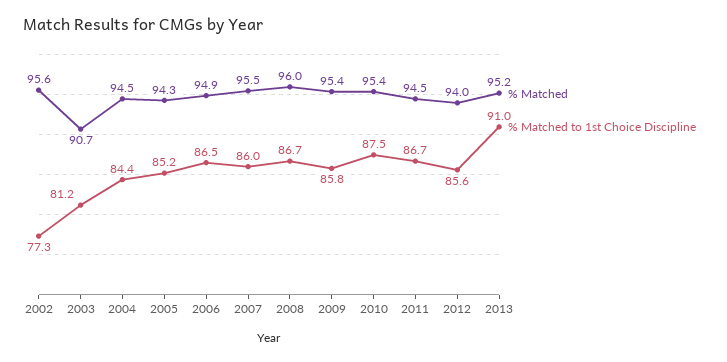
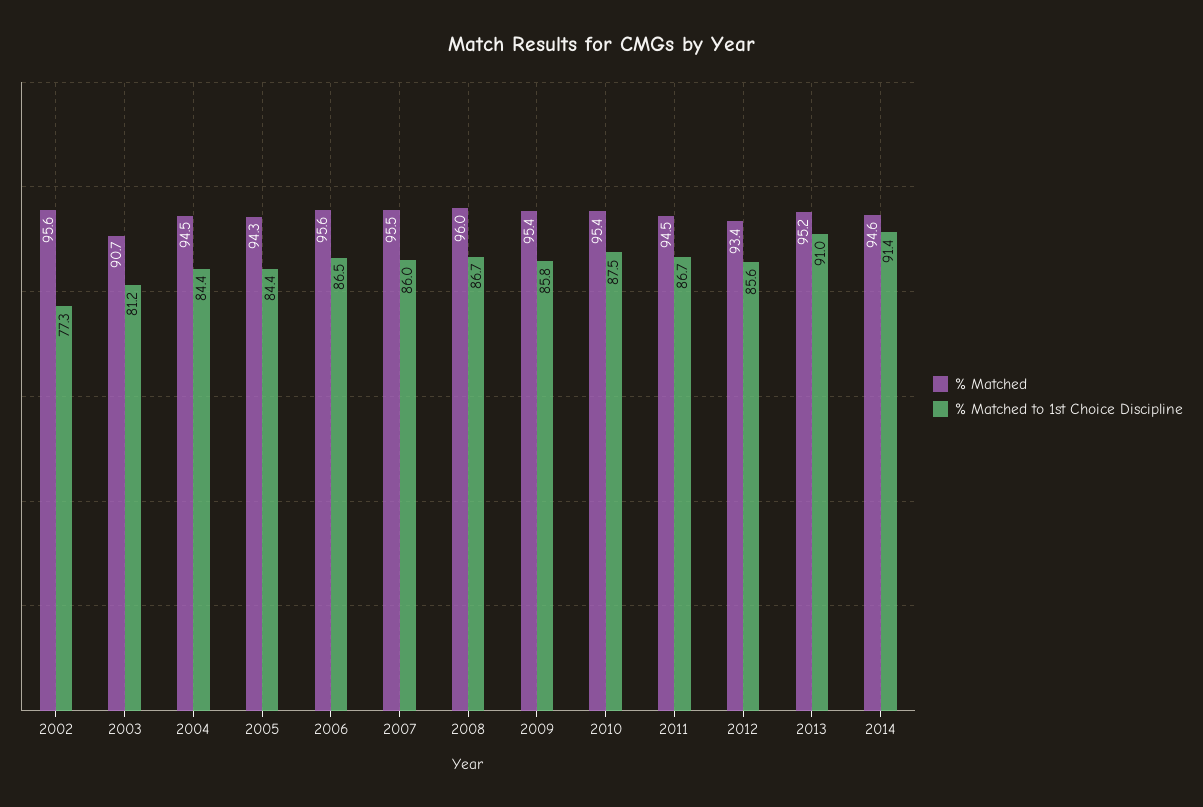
% Matched to 1st Choice Discipline, 2005: 85.2 -> 84.4
% Matched, 2006: 94.9 -> 95.6
% Matched, 2012: 94 -> 93.4
% Matched, 2014: none -> 94.6
% Matched to 1st Choice Discipline, 2014: none -> 91.4

